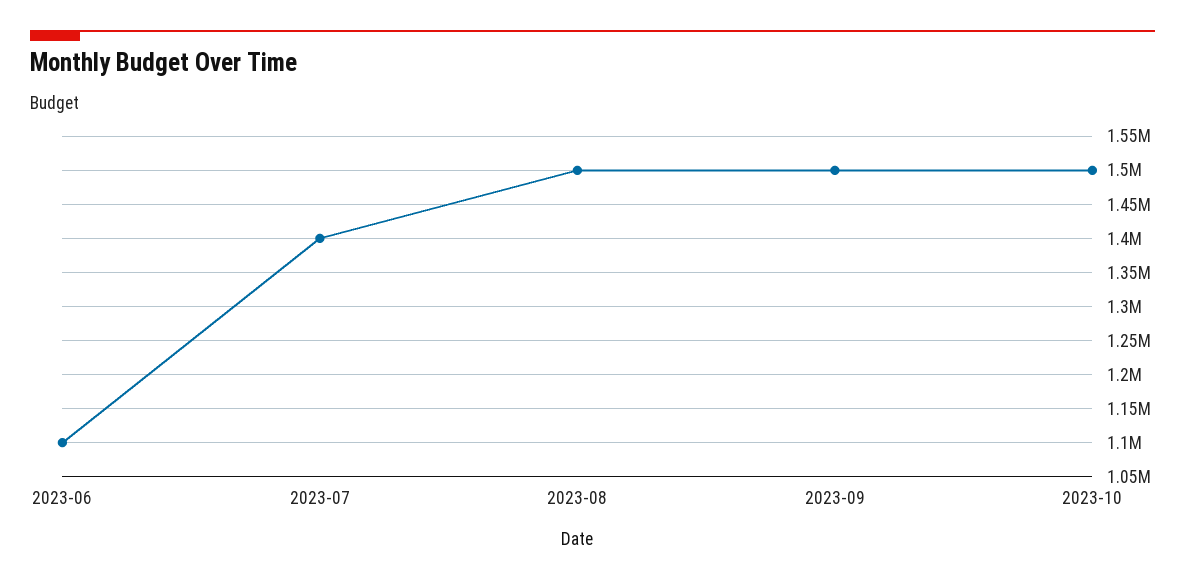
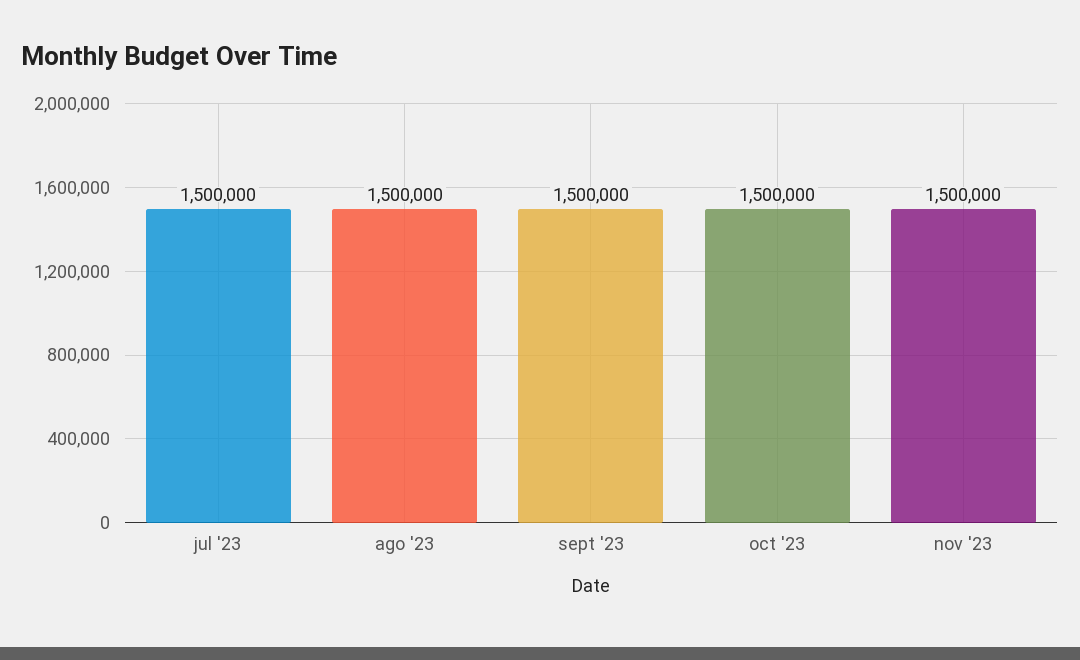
2023-06: 1100000 -> none
2023-07: 1400000 -> 1500000
nov '23: none -> 1500000

